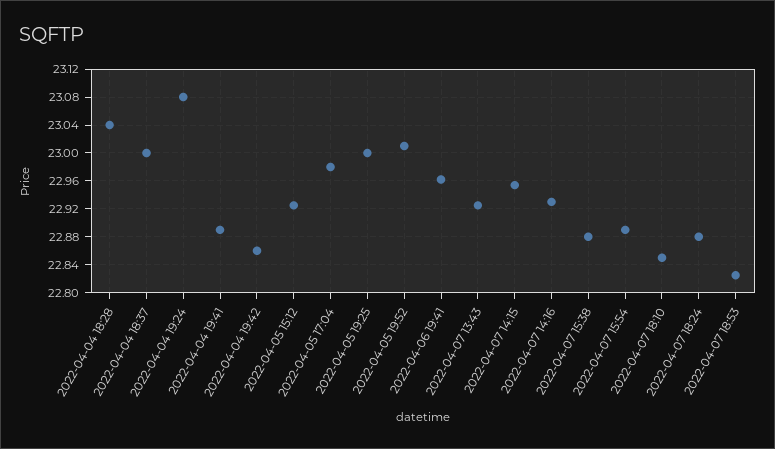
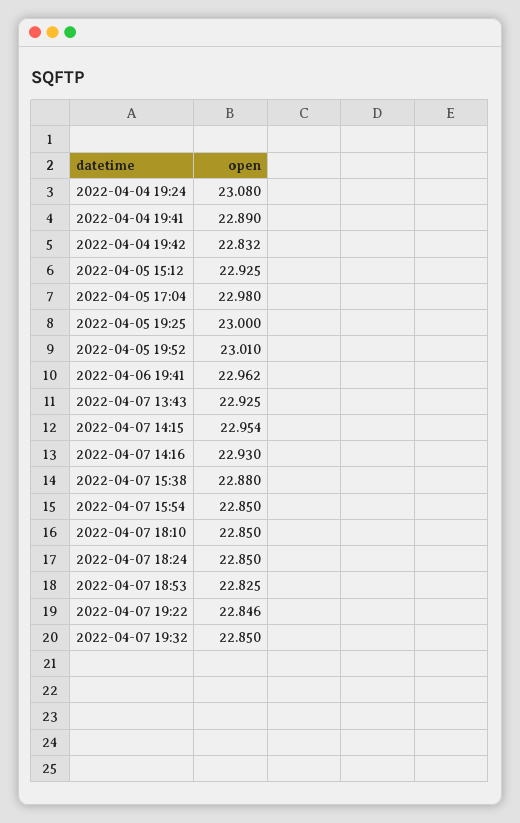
2022-04-04 18:28: 23.04 -> none
2022-04-04 18:37: 23 -> none
2022-04-04 19:42: 22.86 -> 22.832
2022-04-07 15:54: 22.89 -> 22.85
2022-04-07 18:24: 22.88 -> 22.85
2022-04-07 19:22: none -> 22.846
2022-04-07 19:32: none -> 22.85

